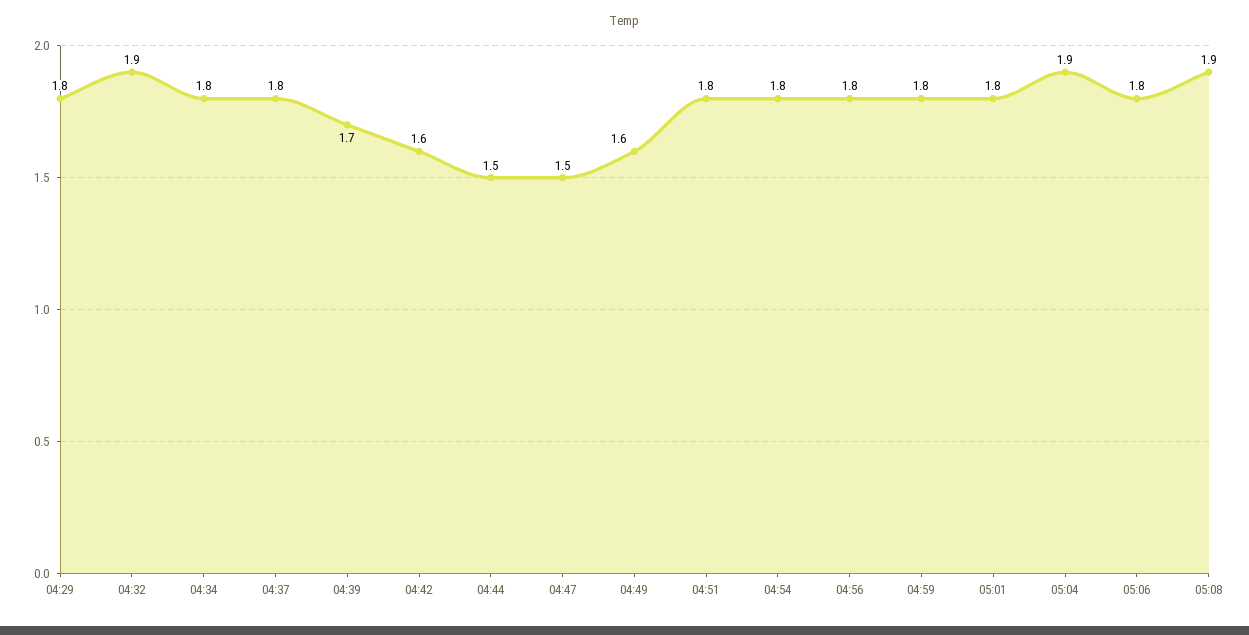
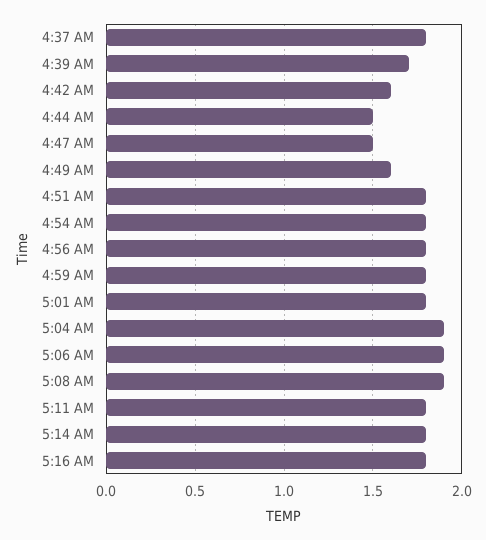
04:29: 1.8 -> none
04:32: 1.9 -> none
04:34: 1.8 -> none
05:06: 1.8 -> 1.9
5:11 AM: none -> 1.8
5:14 AM: none -> 1.8
5:16 AM: none -> 1.8

